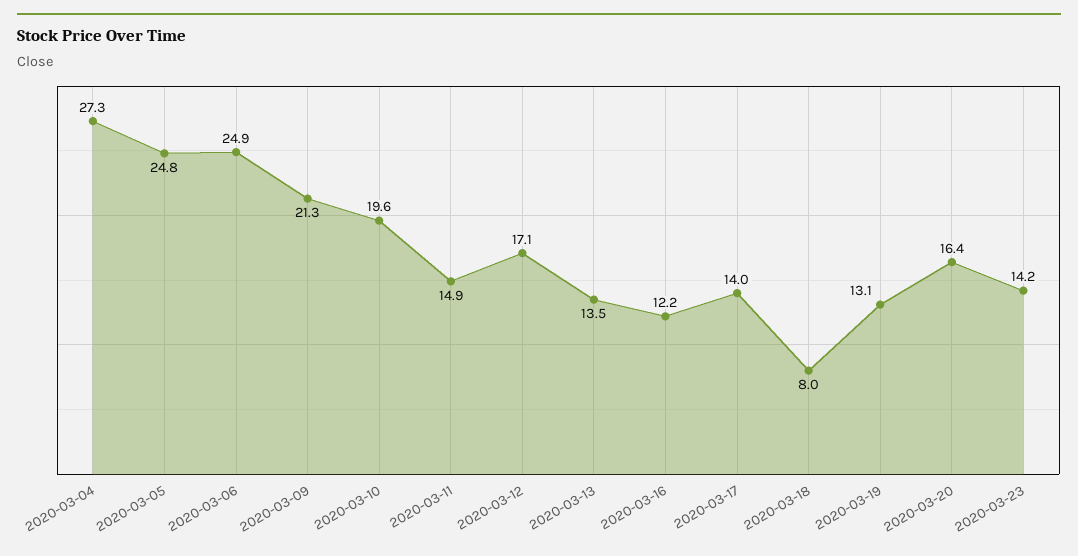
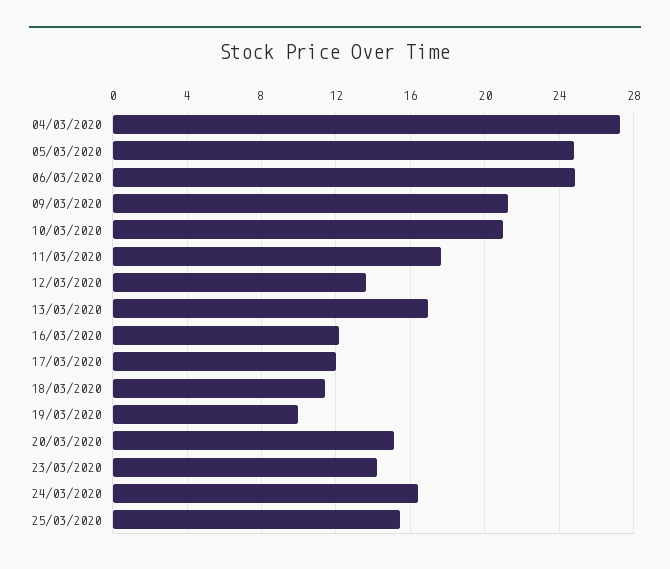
2020-03-10: 19.6 -> 21
2020-03-11: 14.9 -> 17.5
2020-03-12: 17.1 -> 13.5
2020-03-13: 13.5 -> 17
2020-03-17: 14 -> 12
2020-03-18: 8 -> 11.5
2020-03-19: 13.1 -> 10
2020-03-20: 16.4 -> 15
24/03/2020: none -> 16.5
25/03/2020: none -> 15.5

